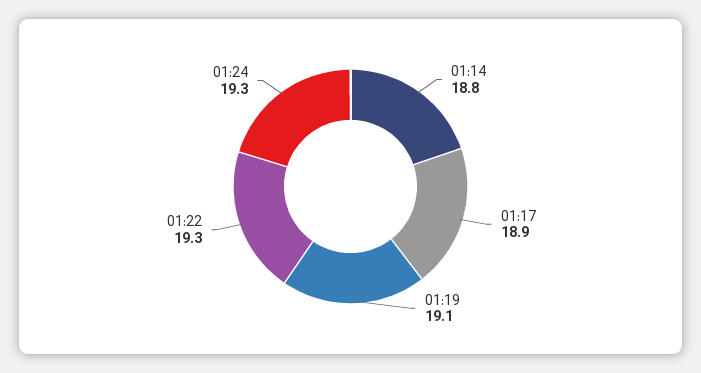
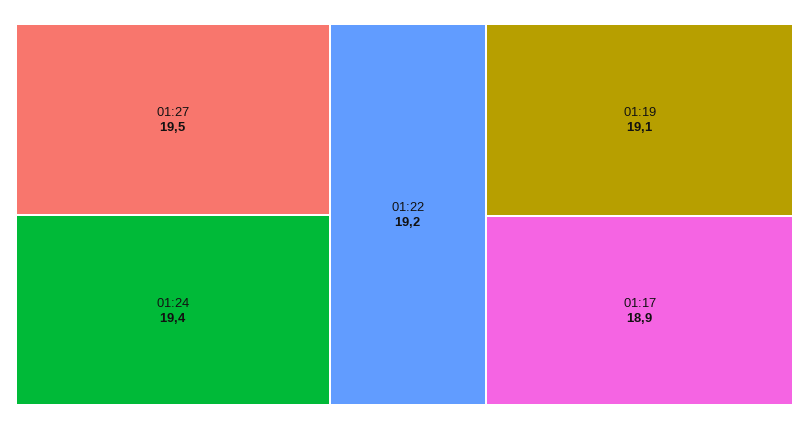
01:14: 18.8 -> none
01:22: 19.3 -> 19.2
01:24: 19.3 -> 19.4
01:27: none -> 19.5

